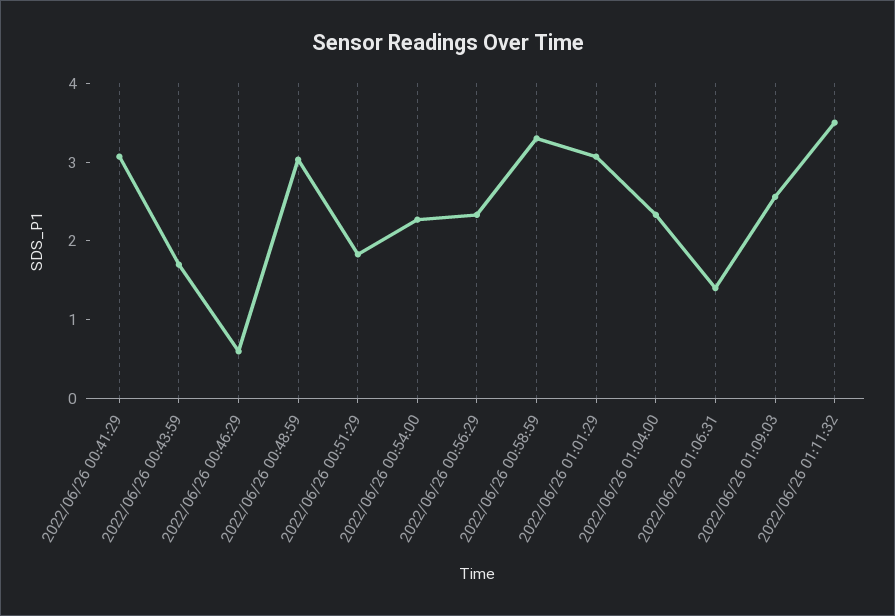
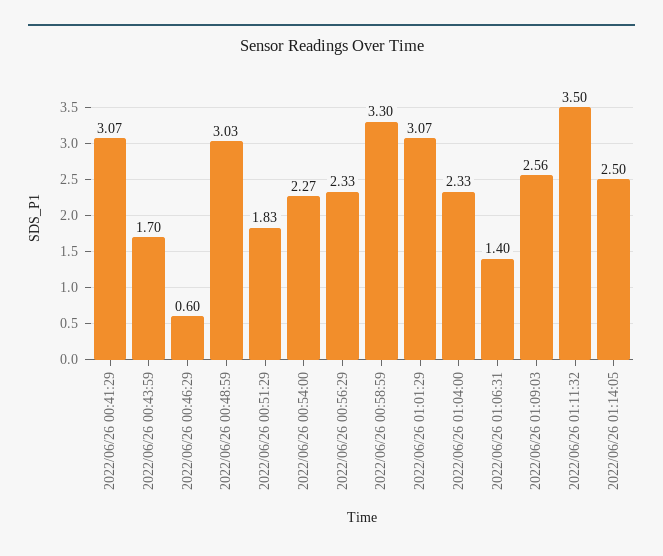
2022/06/26 01:14:05: none -> 2.5

